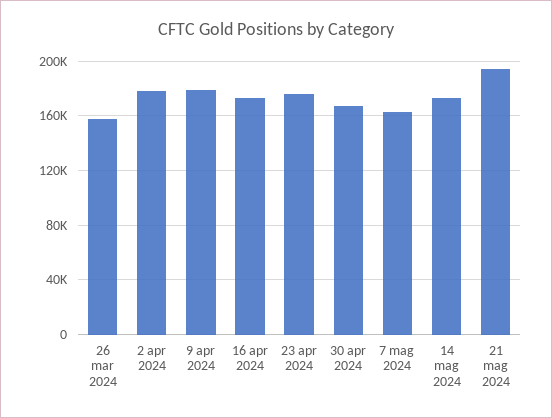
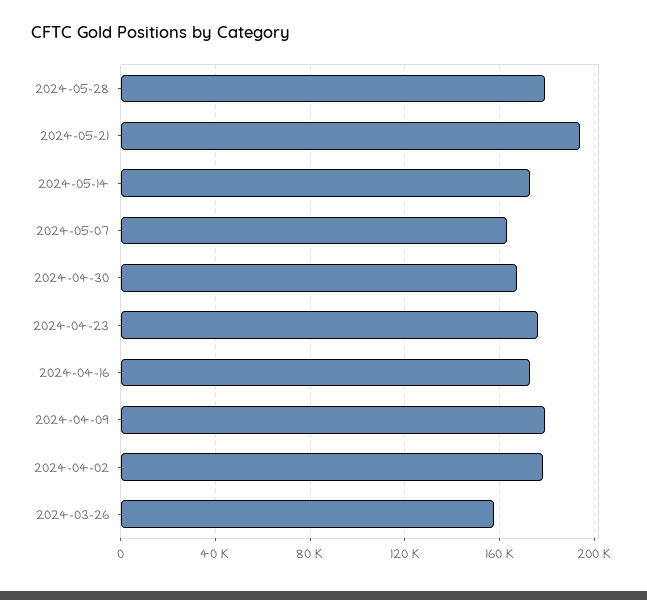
2024-05-28: none -> 180000

